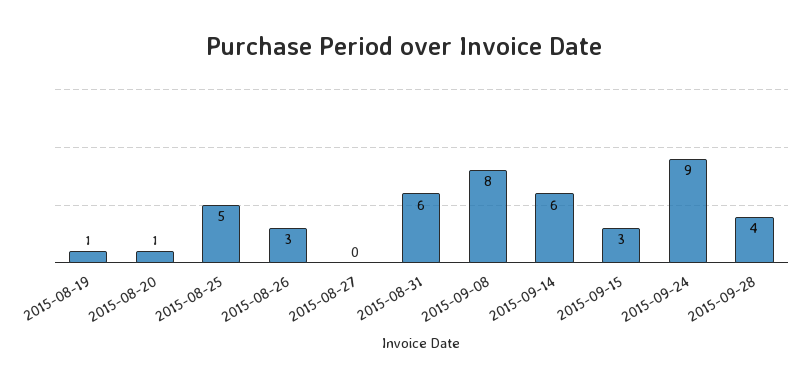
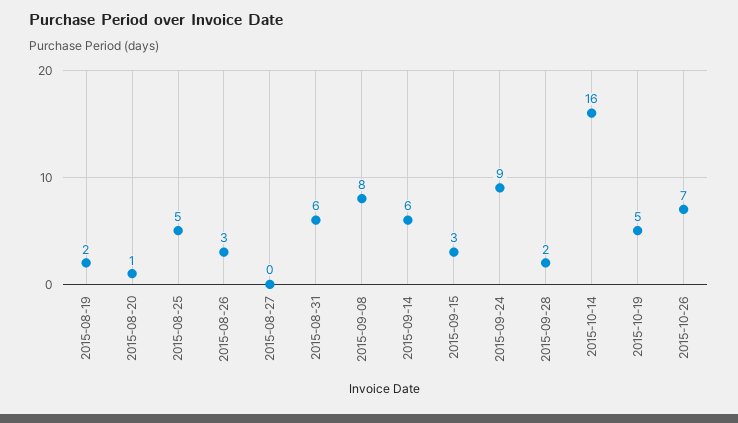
2015-08-19: 1 -> 2
2015-09-28: 4 -> 2
2015-10-14: none -> 16
2015-10-19: none -> 5
2015-10-26: none -> 7

